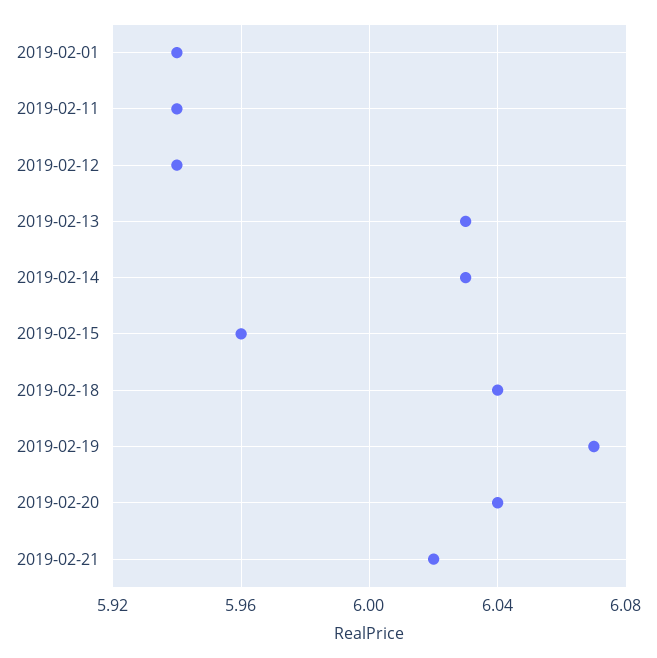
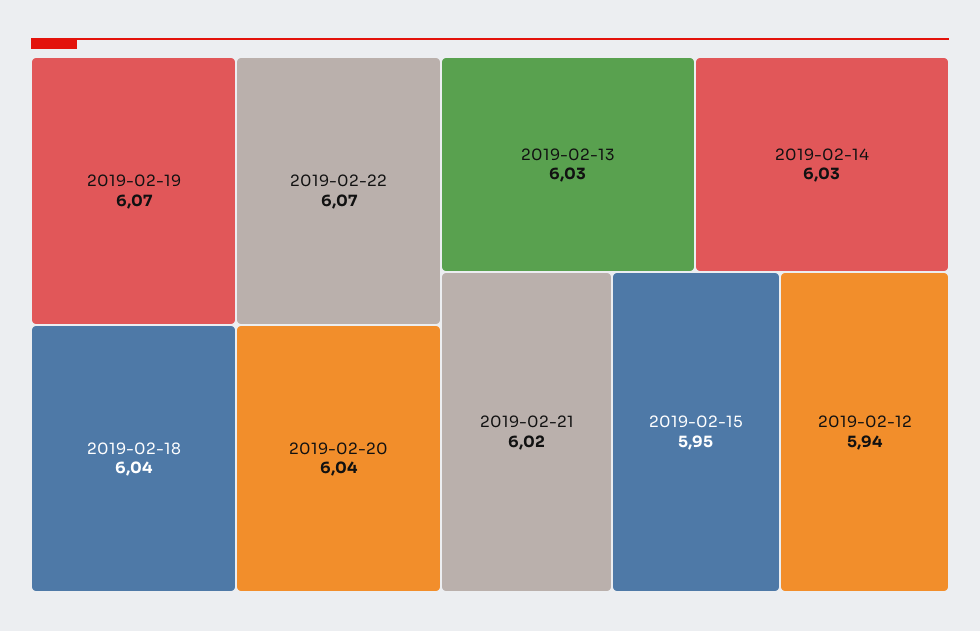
2019-02-01: 5.94 -> none
2019-02-11: 5.94 -> none
2019-02-15: 5.96 -> 5.95
2019-02-22: none -> 6.07

